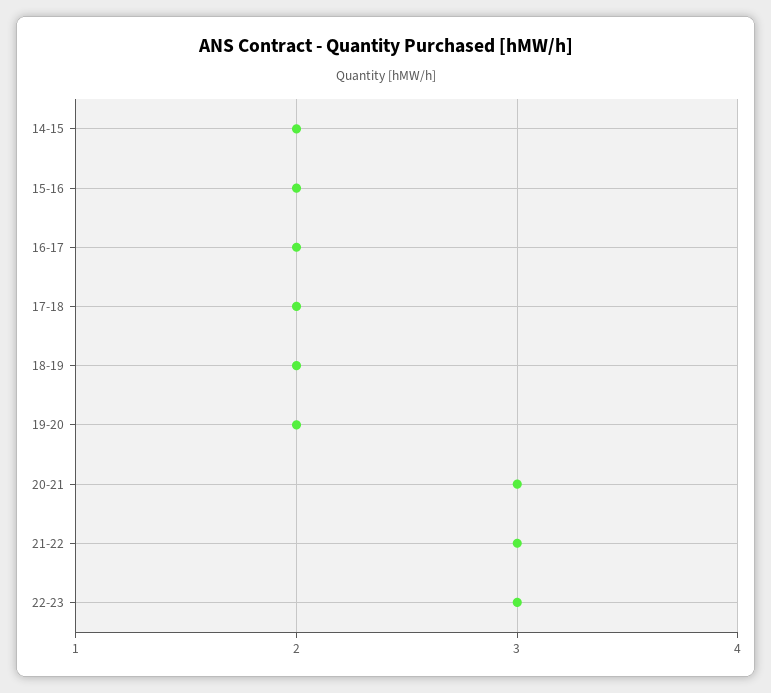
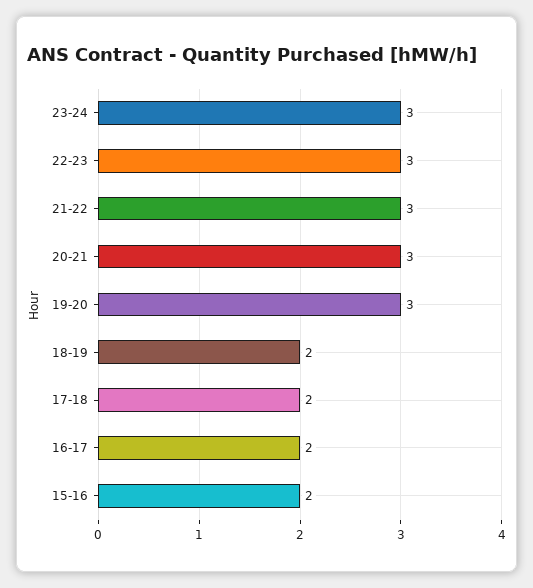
14-15: 2 -> none
19-20: 2 -> 3
23-24: none -> 3

